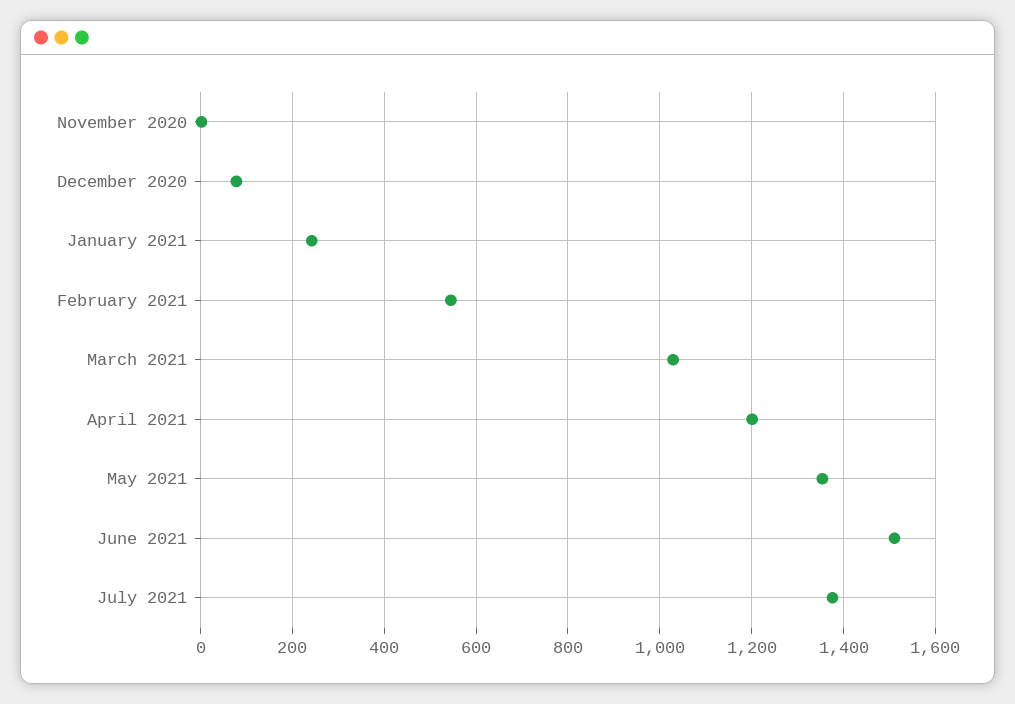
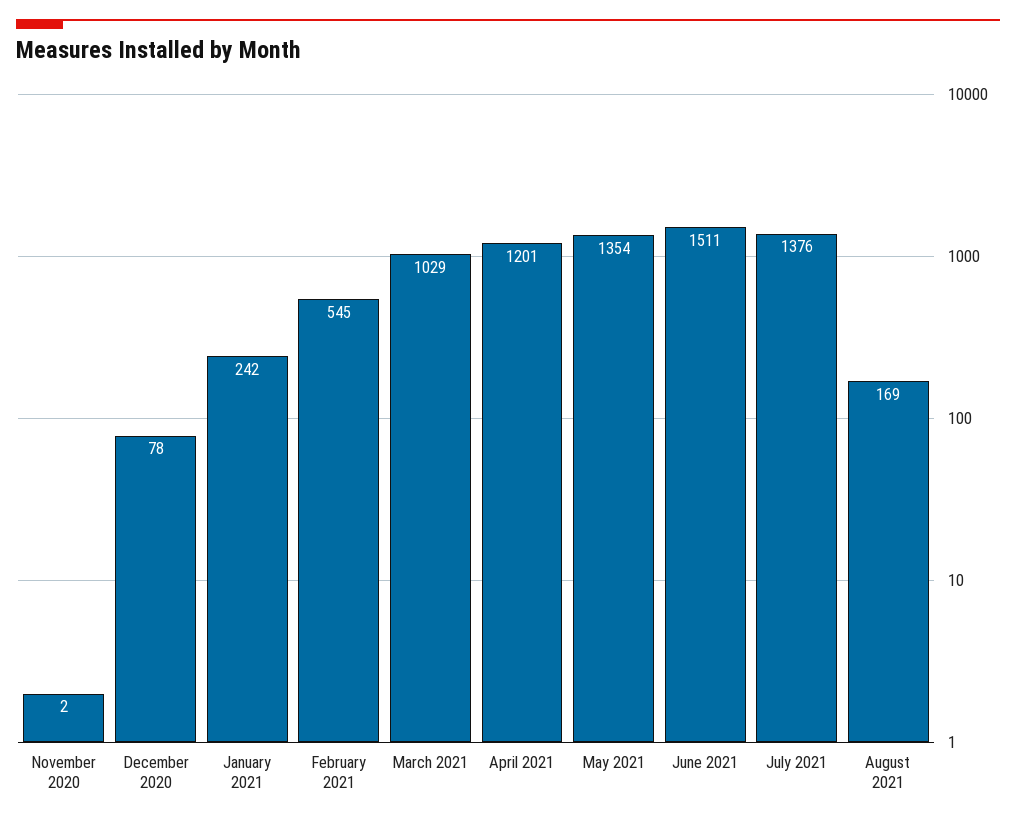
August 2021: none -> 169

